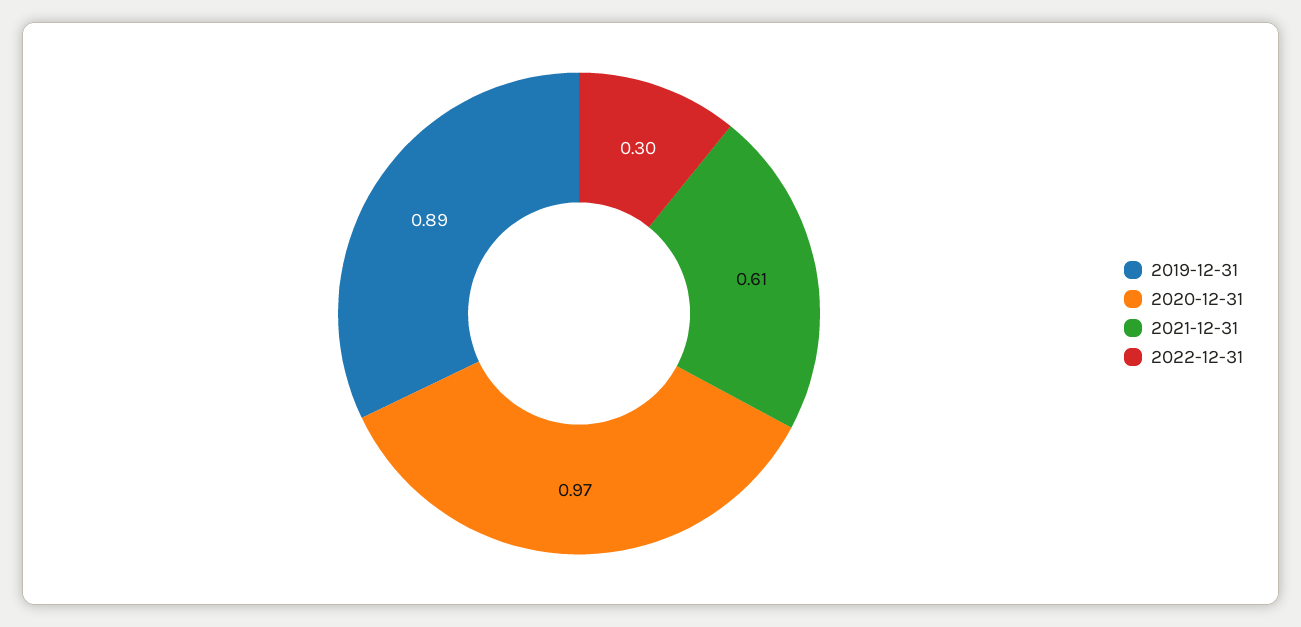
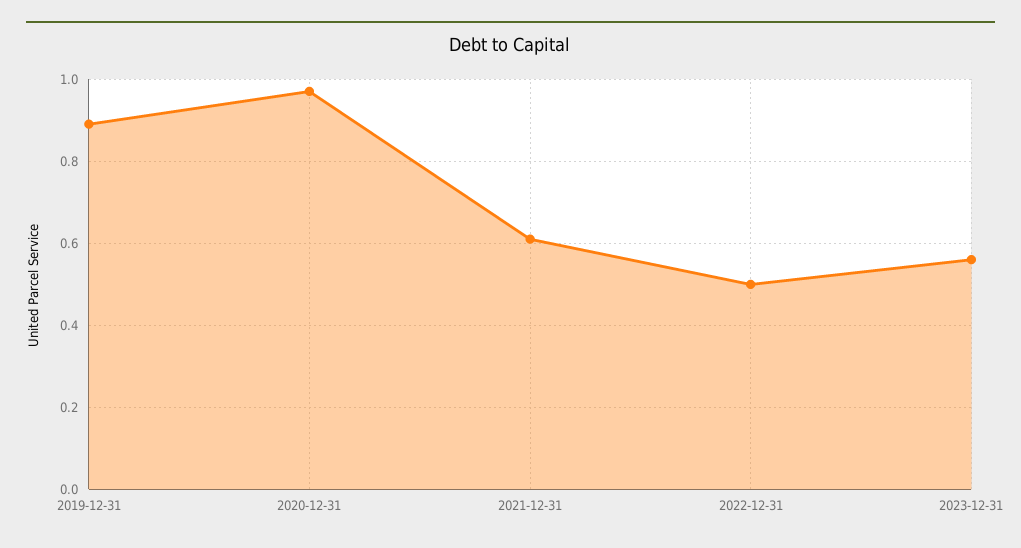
2022-12-31: 0.3 -> 0.5
2023-12-31: none -> 0.55

